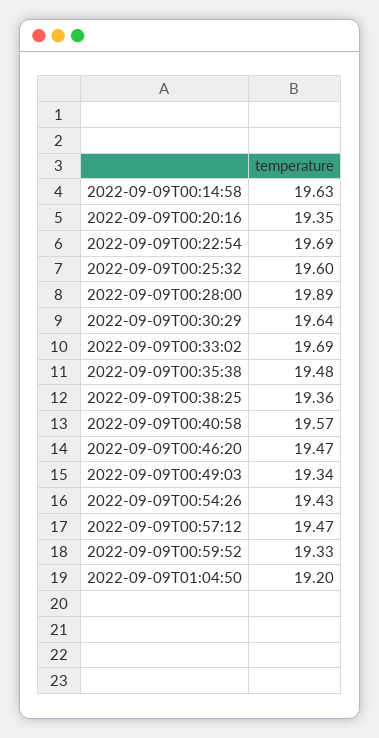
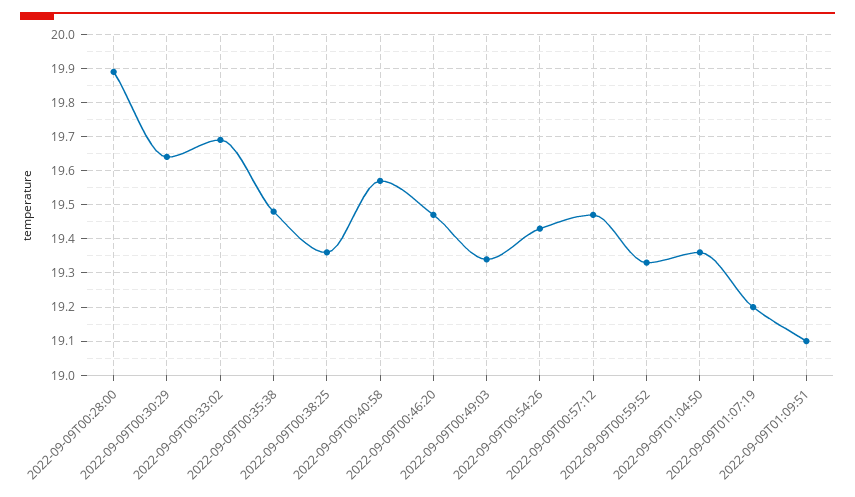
2022-09-09T00:14:58: 19.63 -> none
2022-09-09T00:20:16: 19.35 -> none
2022-09-09T00:22:54: 19.69 -> none
2022-09-09T00:25:32: 19.6 -> none
2022-09-09T01:04:50: 19.2 -> 19.35
2022-09-09T01:07:19: none -> 19.2
2022-09-09T01:09:51: none -> 19.1

